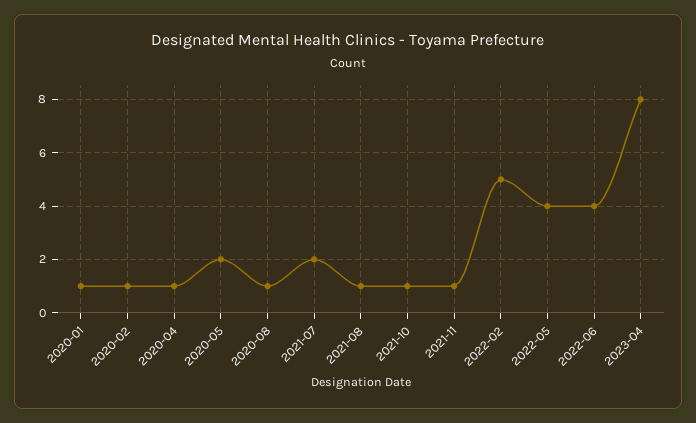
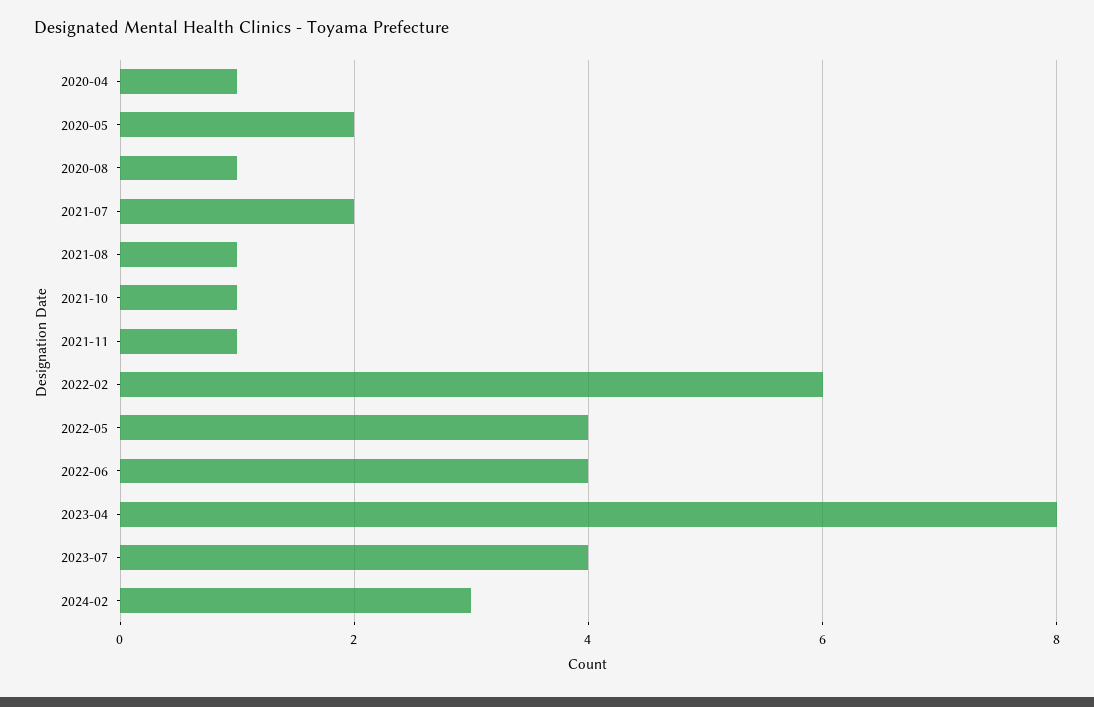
2020-01: 1 -> none
2020-02: 1 -> none
2022-02: 5 -> 6
2023-07: none -> 4
2024-02: none -> 3

